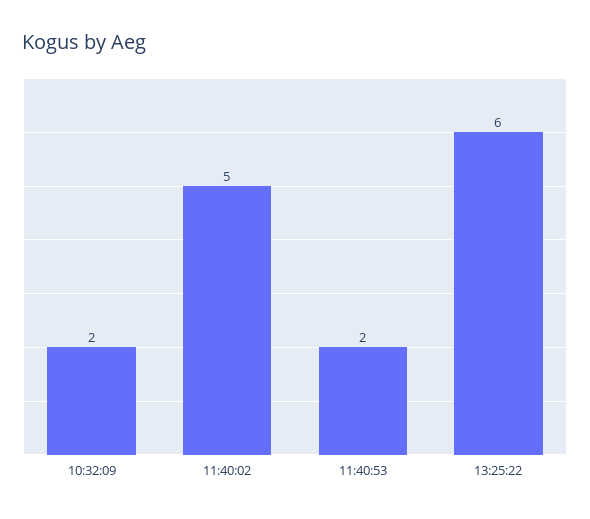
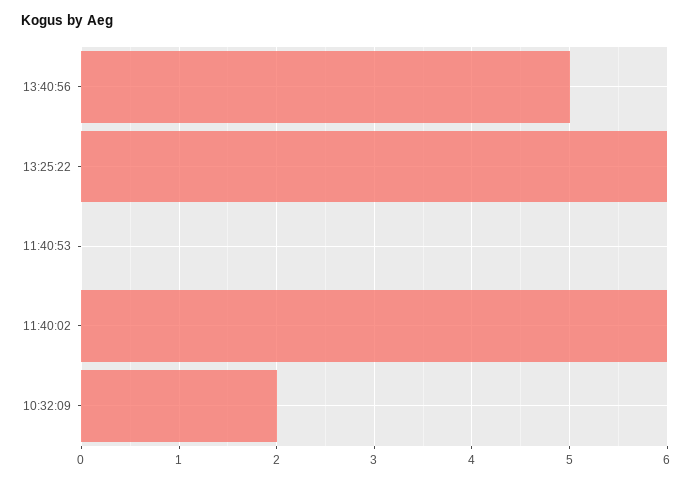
11:40:02: 5 -> 6
11:40:53: 2 -> 0
13:40:56: none -> 5

